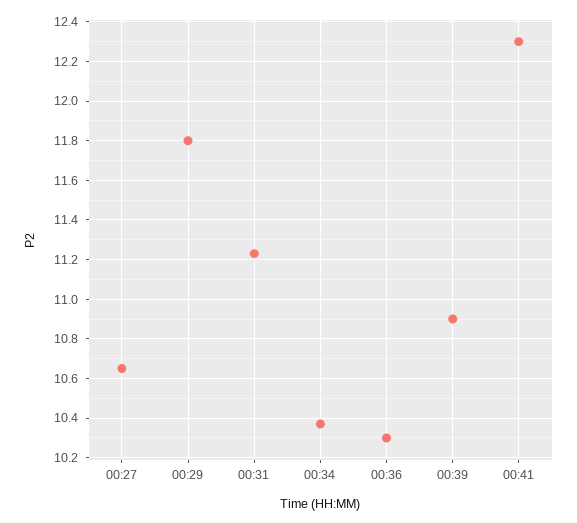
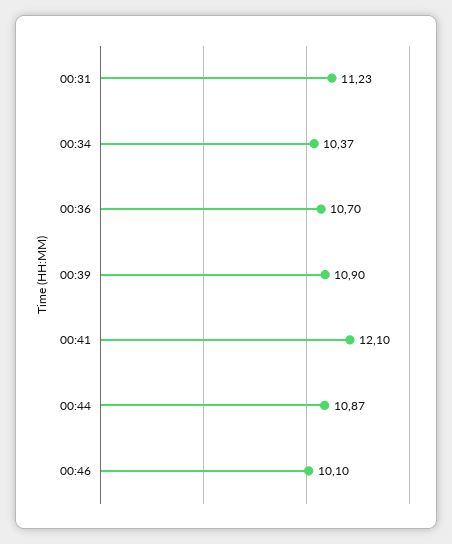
00:27: 10.65 -> none
00:29: 11.8 -> none
00:36: 10.3 -> 10.7
00:41: 12.3 -> 12.1
00:44: none -> 10.87
00:46: none -> 10.1

